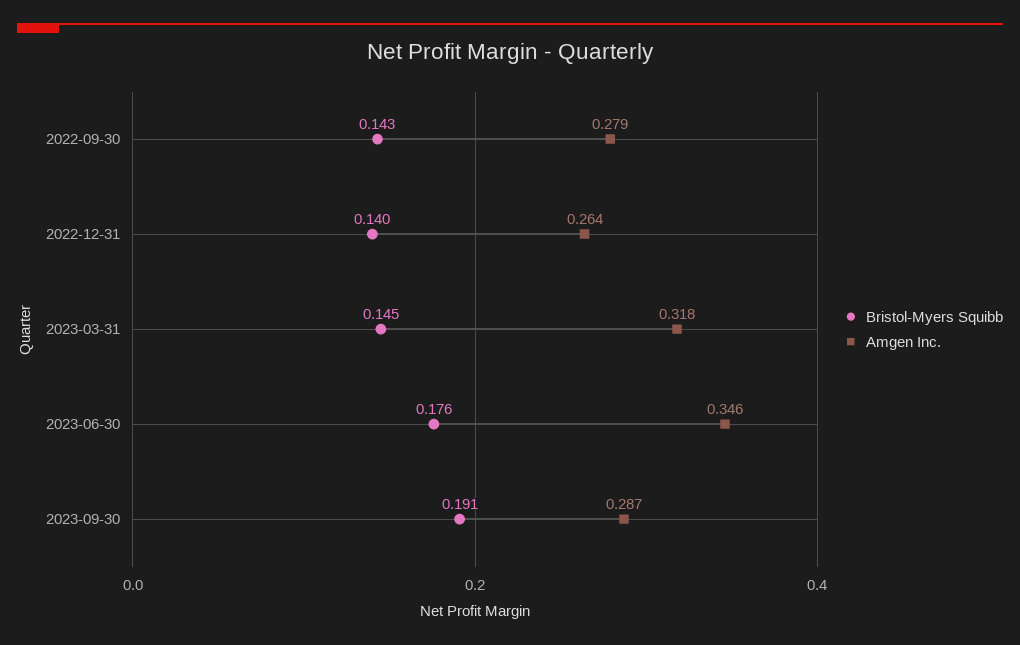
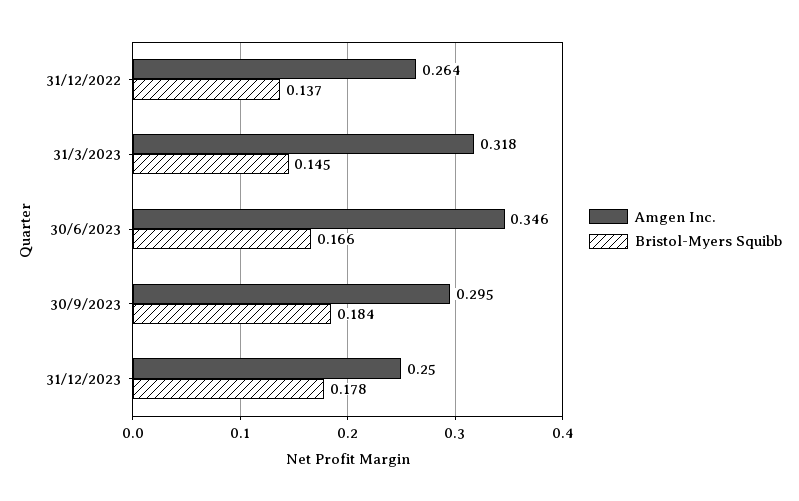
Bristol-Myers Squibb, 2022-09-30: 0.143 -> none
Amgen Inc., 2022-09-30: 0.279 -> none
Bristol-Myers Squibb, 2022-12-31: 0.14 -> 0.137
Bristol-Myers Squibb, 2023-06-30: 0.176 -> 0.166
Bristol-Myers Squibb, 2023-09-30: 0.191 -> 0.184
Amgen Inc., 2023-09-30: 0.287 -> 0.295
Amgen Inc., 31/12/2023: none -> 0.25
Bristol-Myers Squibb, 31/12/2023: none -> 0.178

